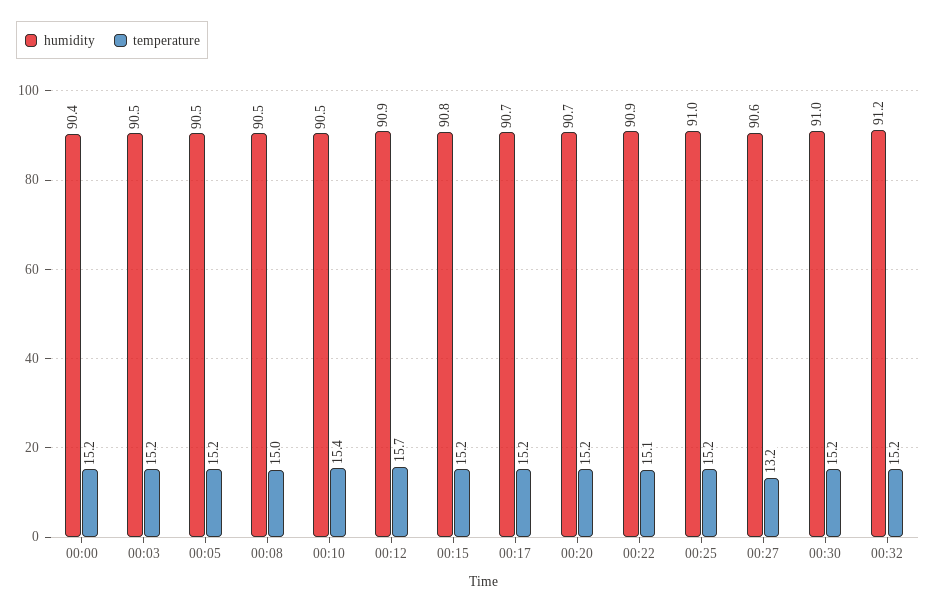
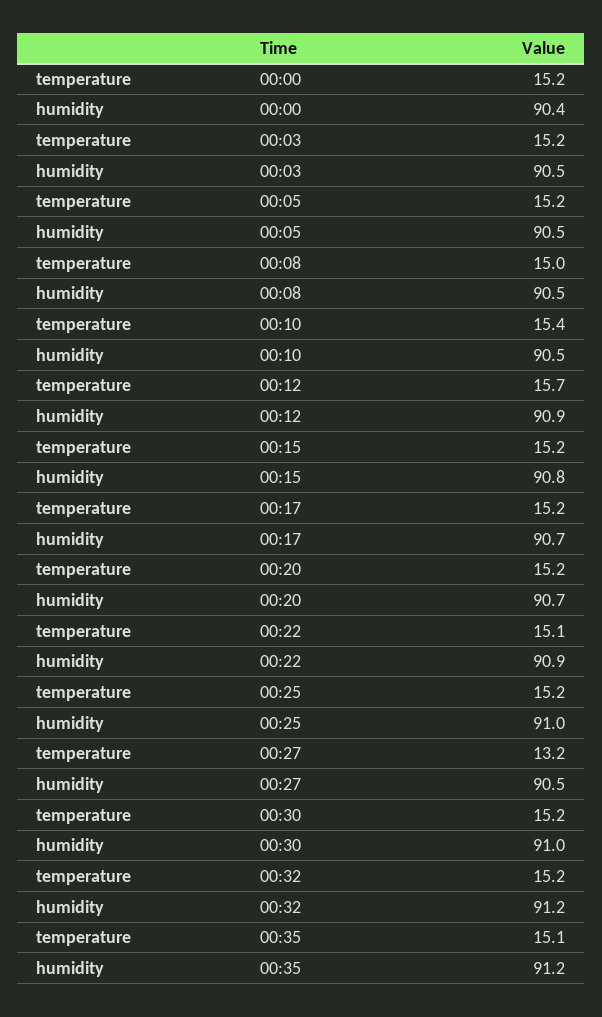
humidity, 00:27: 90.6 -> 90.5
temperature, 00:35: none -> 15.1
humidity, 00:35: none -> 91.2

